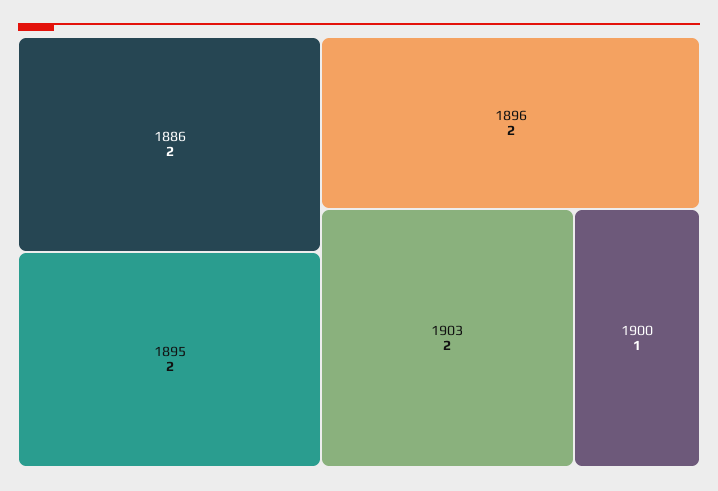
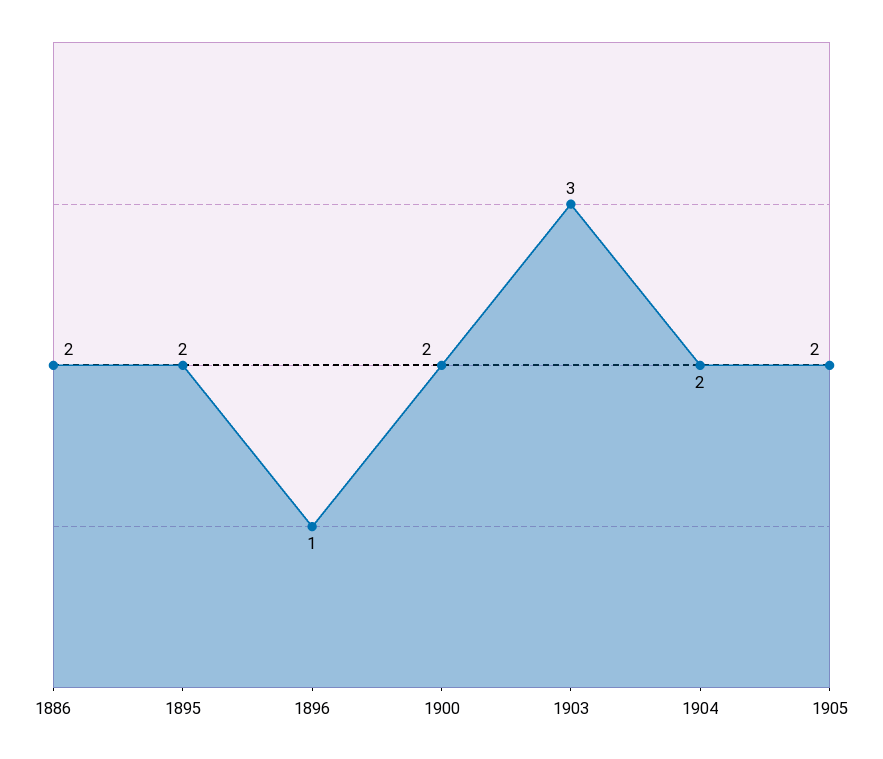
1896: 2 -> 1
1903: 2 -> 3
1900: 1 -> 2
1904: none -> 2
1905: none -> 2

